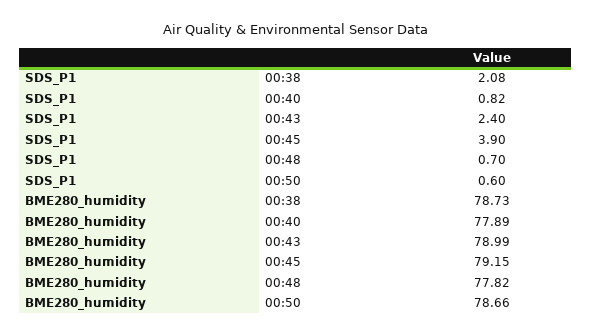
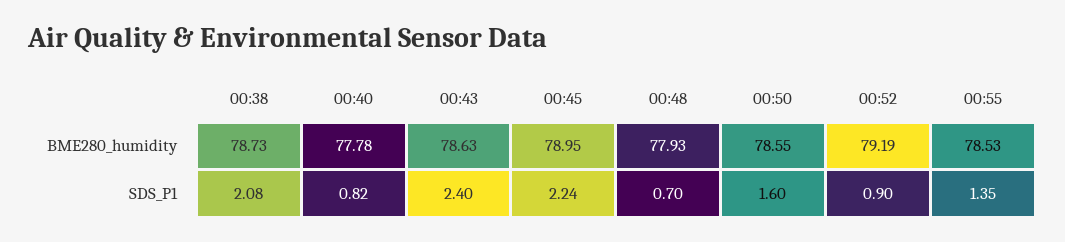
SDS_P1, 00:45: 3.9 -> 2.24
SDS_P1, 00:50: 0.6 -> 1.6
BME280_humidity, 00:40: 77.89 -> 77.78
BME280_humidity, 00:43: 78.99 -> 78.63
BME280_humidity, 00:45: 79.15 -> 78.95
BME280_humidity, 00:48: 77.82 -> 77.93
BME280_humidity, 00:50: 78.66 -> 78.55
BME280_humidity, 00:52: none -> 79.19
BME280_humidity, 00:55: none -> 78.53
SDS_P1, 00:52: none -> 0.9
SDS_P1, 00:55: none -> 1.35

